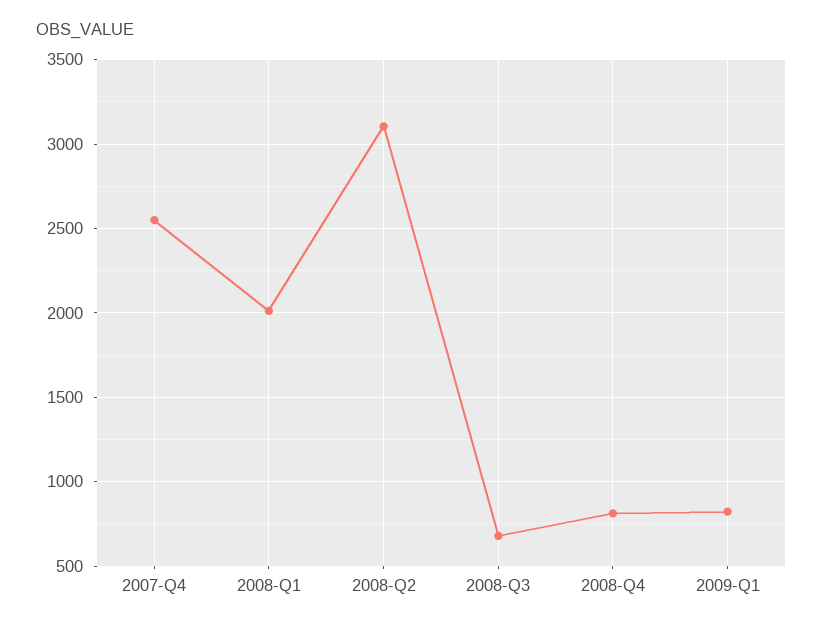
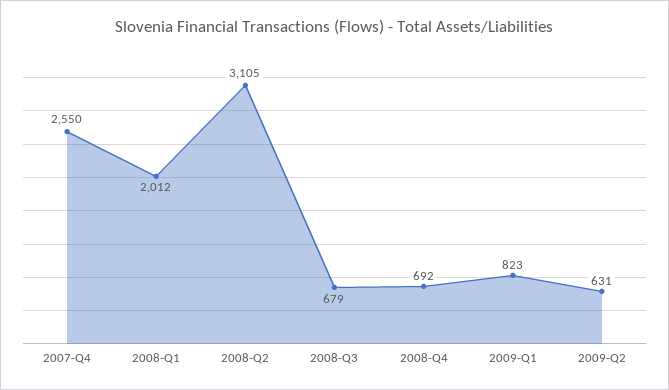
2008-Q4: 800 -> 692
2009-Q2: none -> 631

